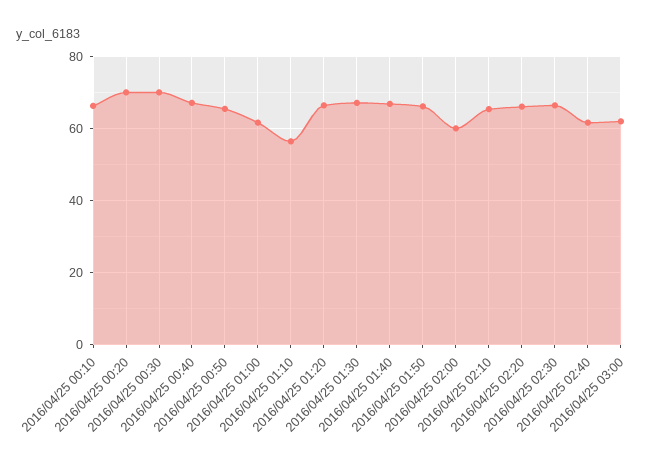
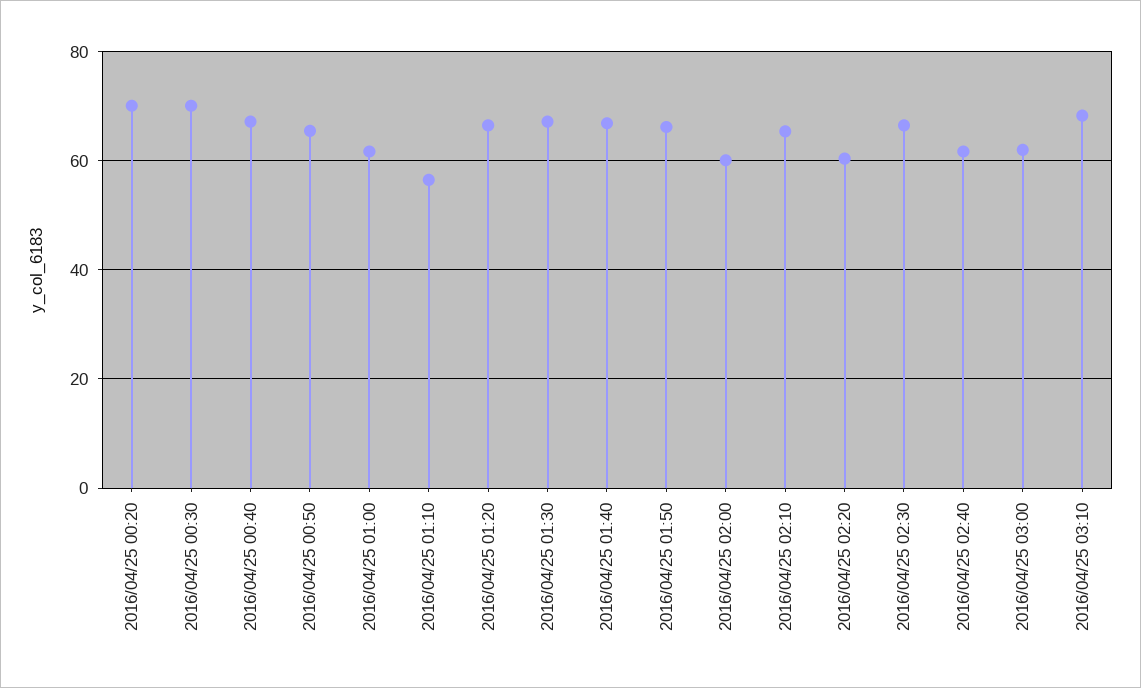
2016/04/25 00:10: 66 -> none
2016/04/25 02:20: 66 -> 60
2016/04/25 03:10: none -> 68

